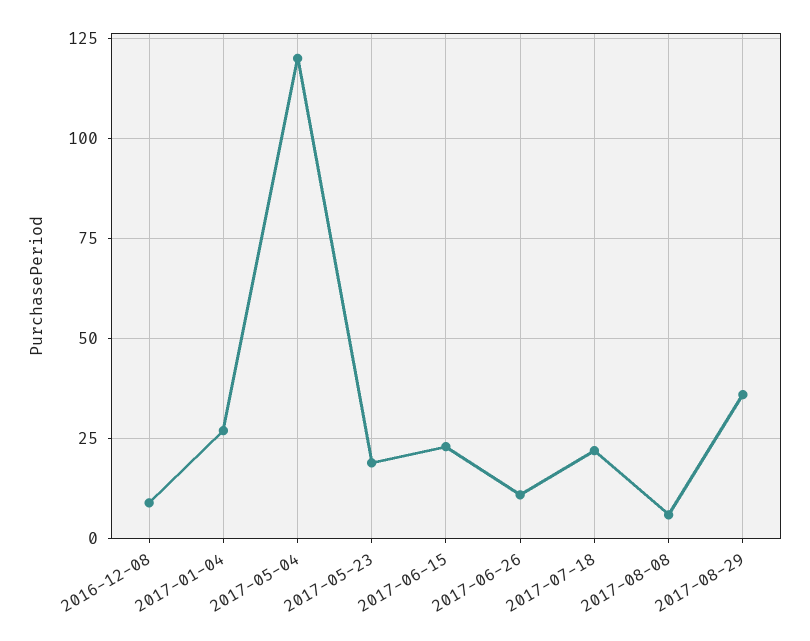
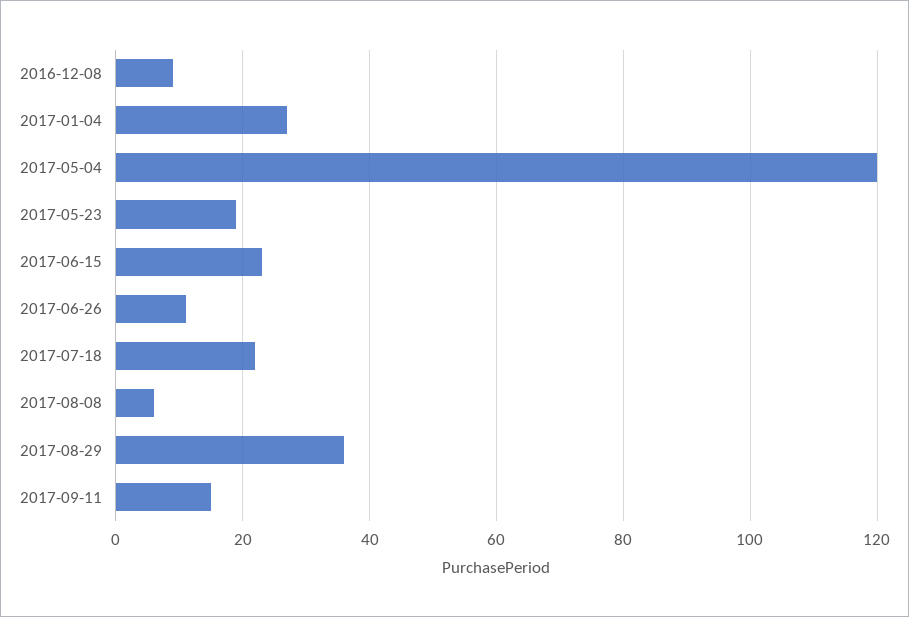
2017-09-11: none -> 15

